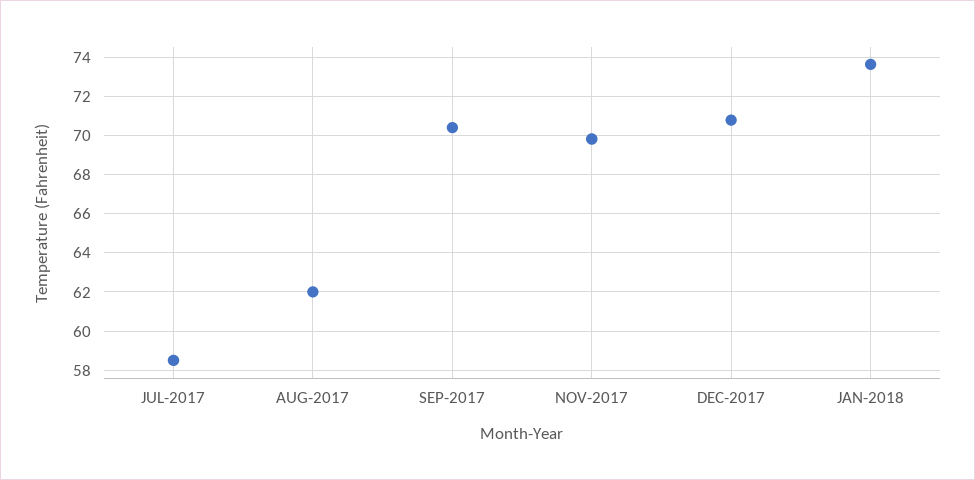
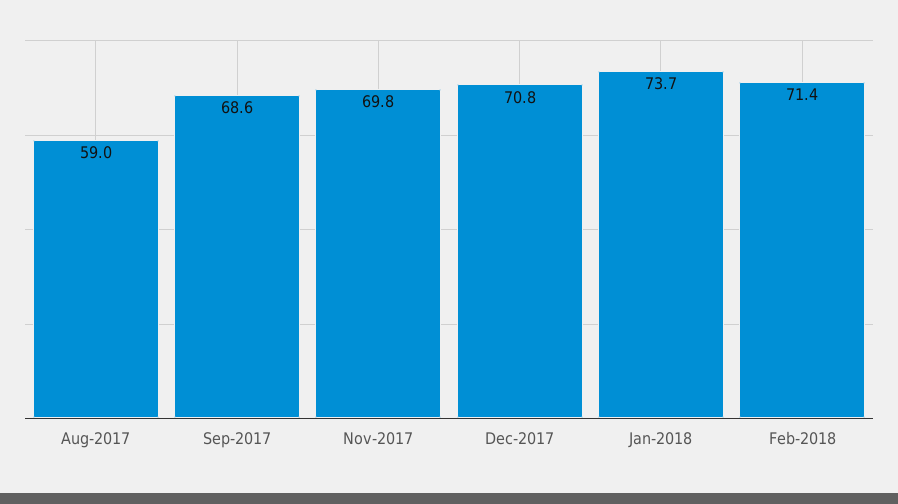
JUL-2017: 58.5 -> none
AUG-2017: 62 -> 59
SEP-2017: 70.5 -> 68.6
Feb-2018: none -> 71.4

